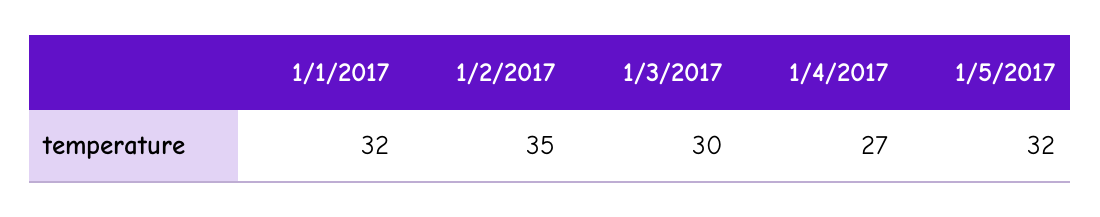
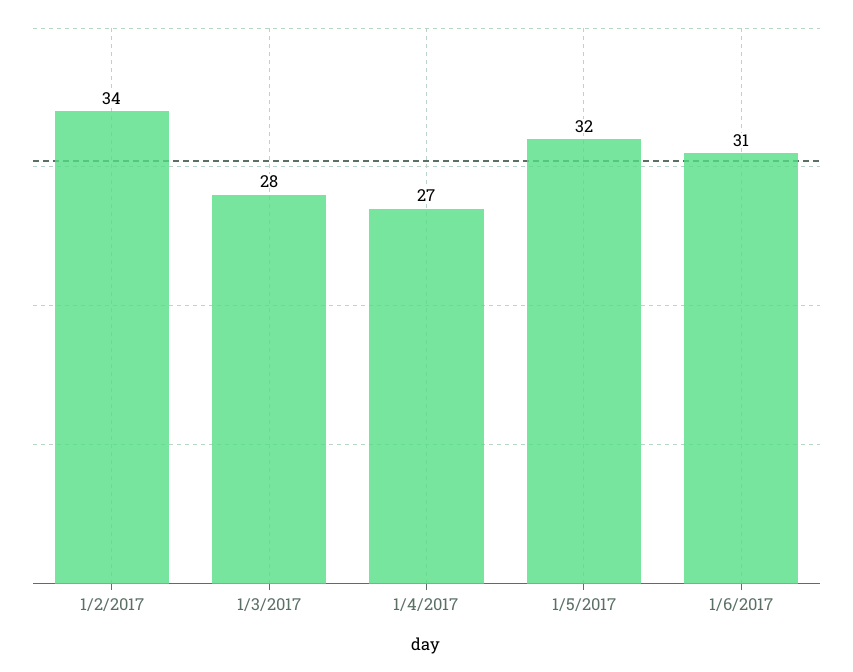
1/1/2017: 32 -> none
1/2/2017: 35 -> 34
1/3/2017: 30 -> 28
1/6/2017: none -> 31

